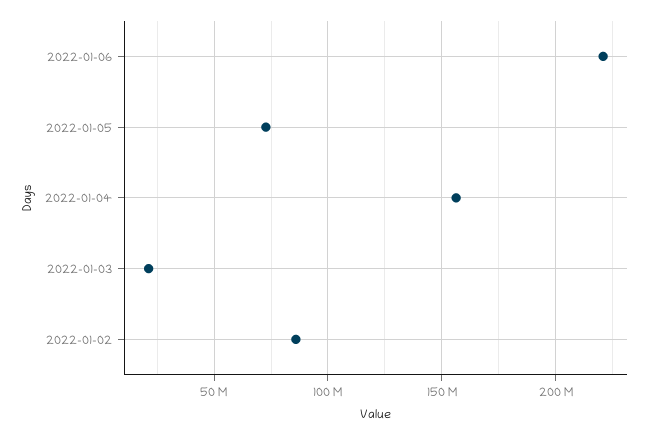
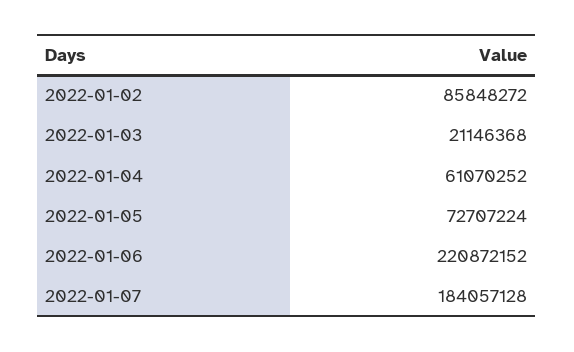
2022-01-04: 155000000 -> 61070252
2022-01-07: none -> 184057128

